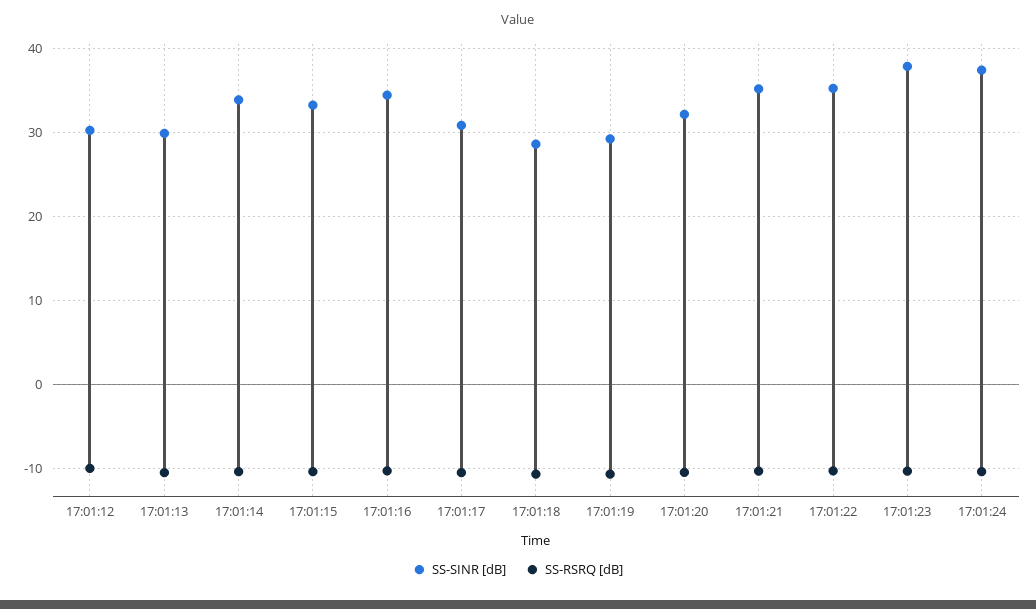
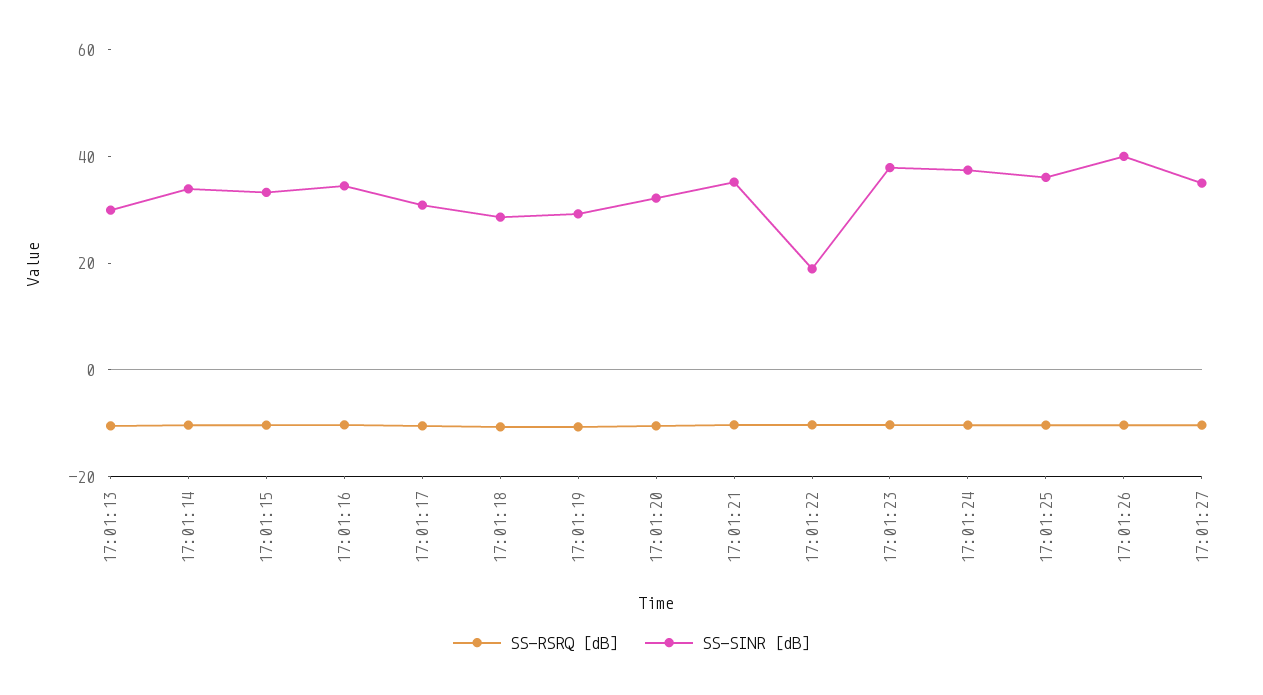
SS-SINR [dB], 17:01:12: 30 -> none
SS-RSRQ [dB], 17:01:12: -10 -> none
SS-SINR [dB], 17:01:22: 35 -> 20
SS-RSRQ [dB], 17:01:25: none -> -10
SS-SINR [dB], 17:01:25: none -> 35
SS-RSRQ [dB], 17:01:26: none -> -10
SS-SINR [dB], 17:01:26: none -> 40
SS-RSRQ [dB], 17:01:27: none -> -10
SS-SINR [dB], 17:01:27: none -> 35

